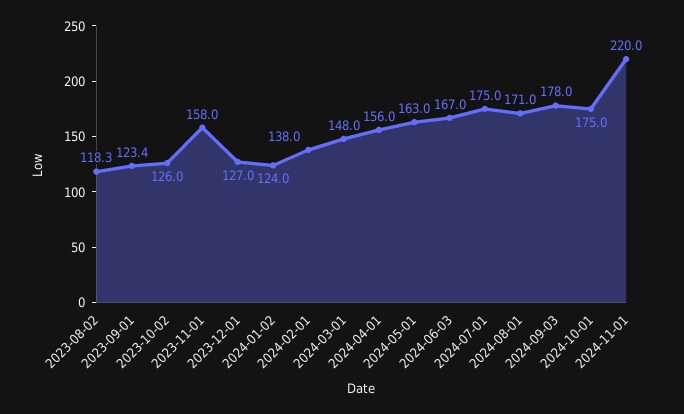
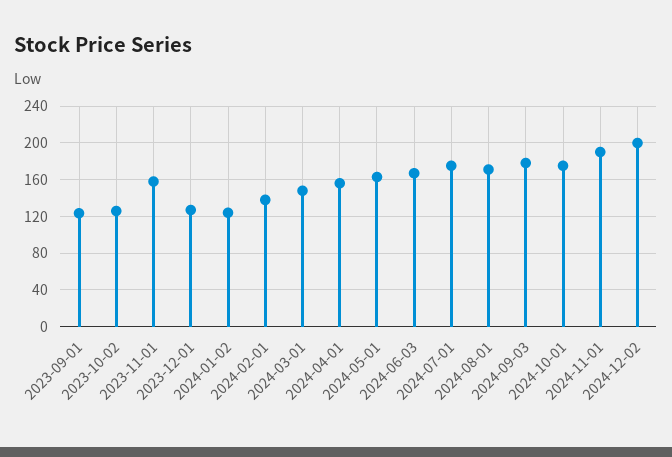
2023-08-02: 118.3 -> none
2024-11-01: 220 -> 190
2024-12-02: none -> 200

